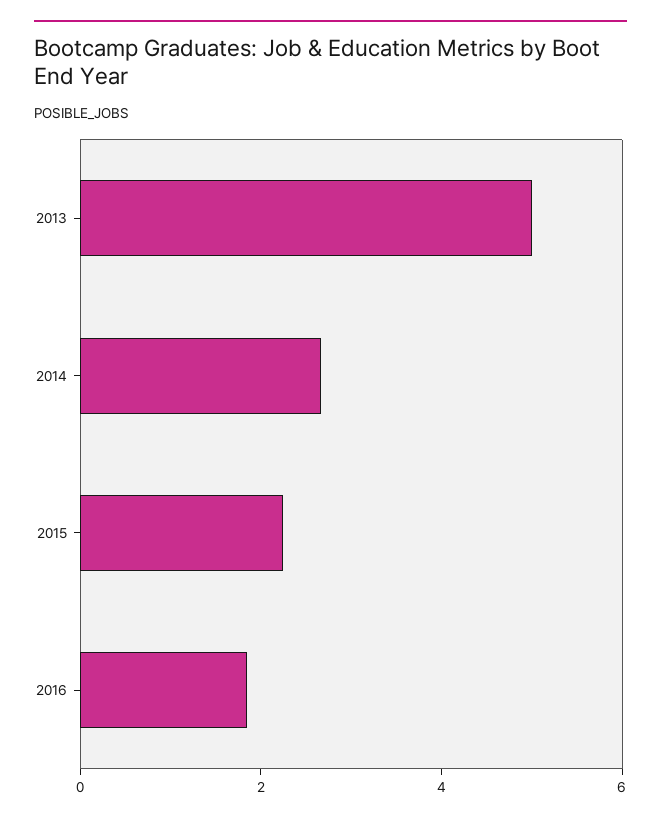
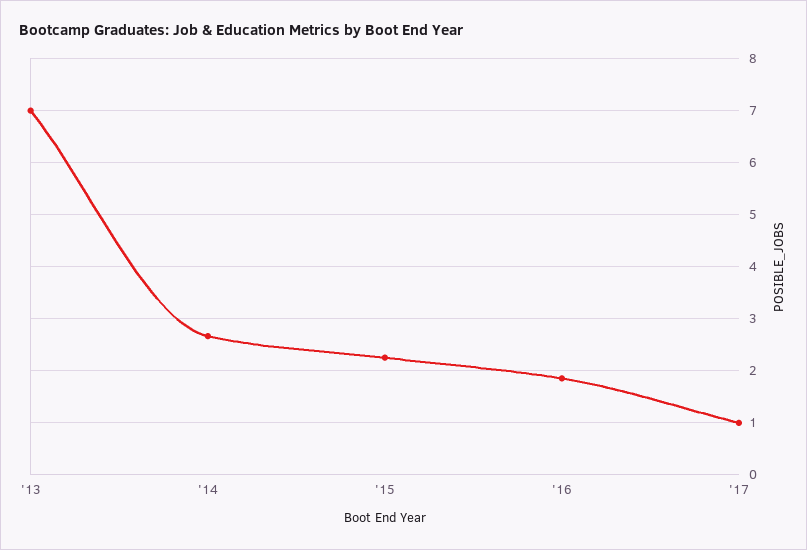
2013: 5 -> 7
'17: none -> 1

